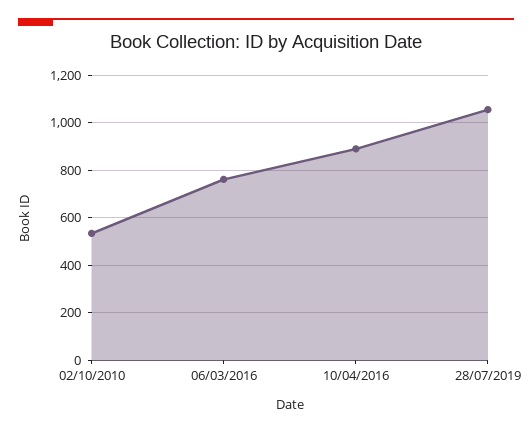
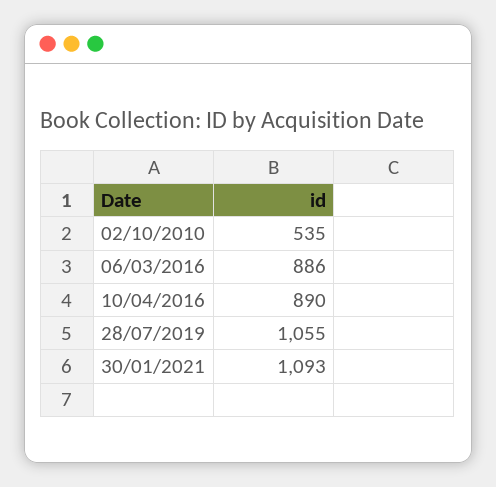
06/03/2016: 750 -> 886
30/01/2021: none -> 1093

